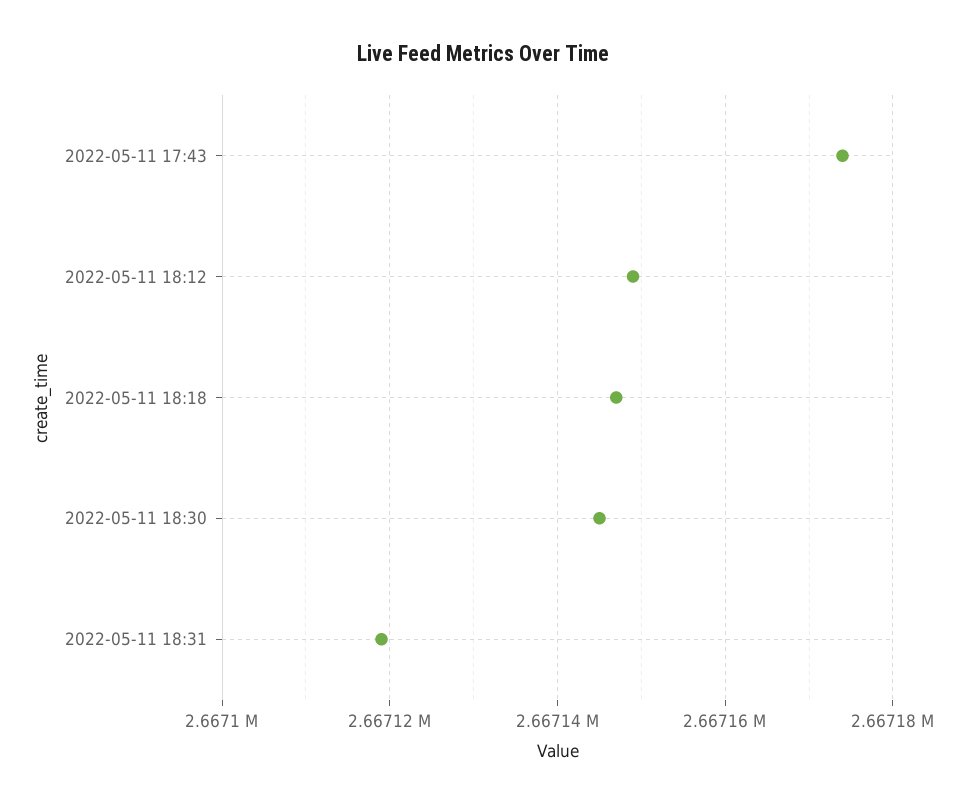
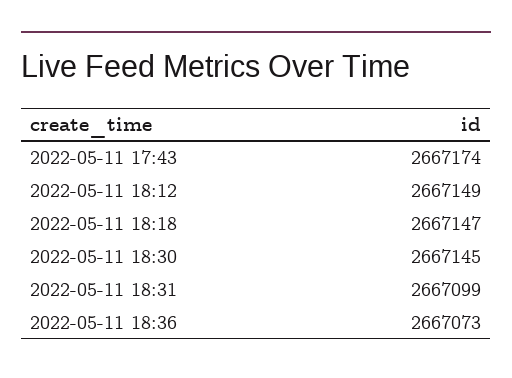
2022-05-11 18:31: 2667120 -> 2667099
2022-05-11 18:36: none -> 2667073

